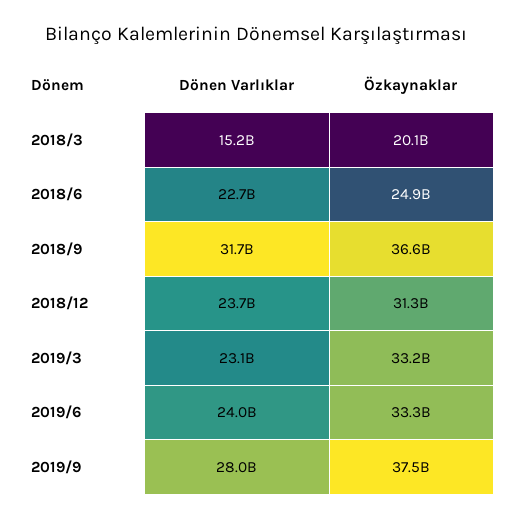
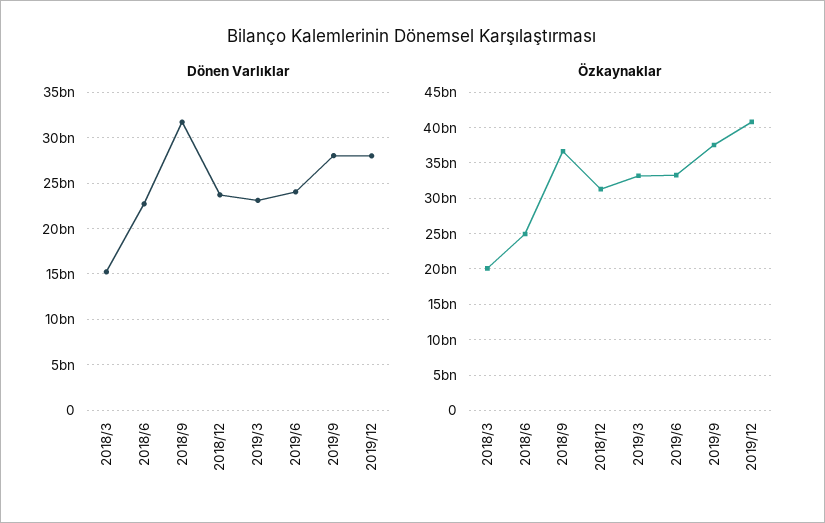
Dönen Varlıklar, 2019/12: none -> 28000000000
Özkaynaklar, 2019/12: none -> 41000000000

